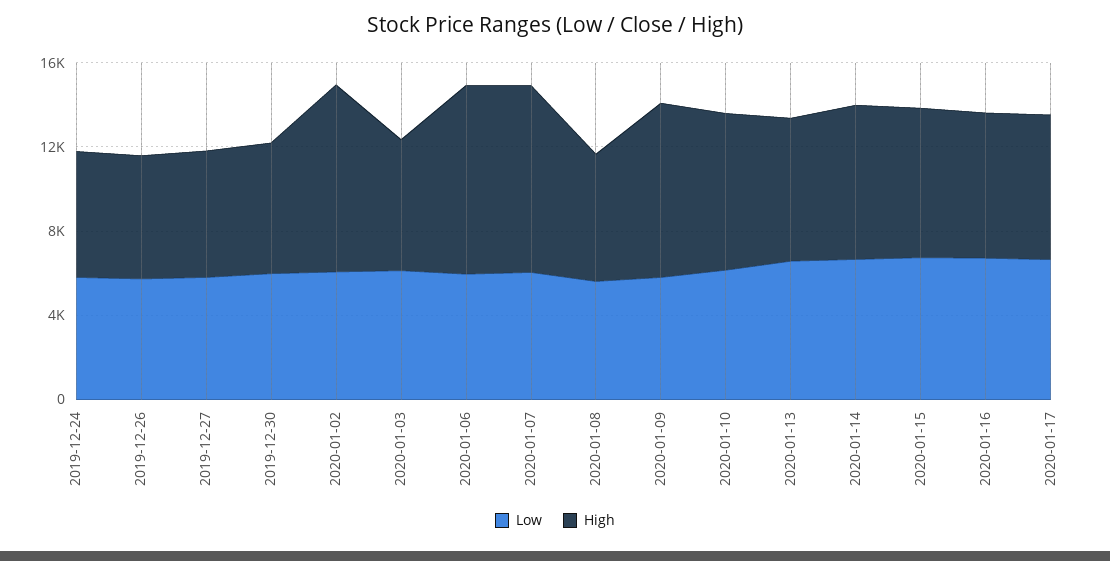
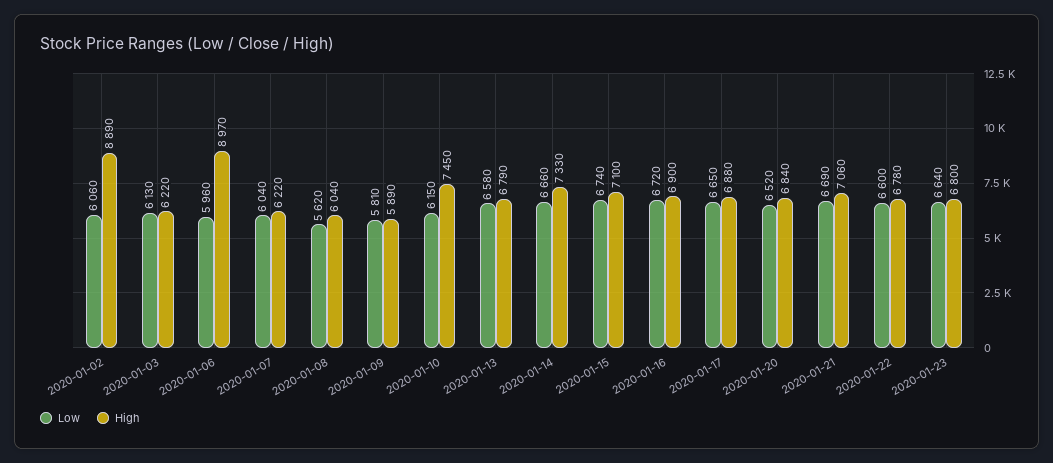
Low, 2019-12-24: 6000 -> none
High, 2019-12-24: 6000 -> none
Low, 2019-12-26: 6000 -> none
High, 2019-12-26: 6000 -> none
Low, 2019-12-27: 6000 -> none
High, 2019-12-27: 6000 -> none
Low, 2019-12-30: 6000 -> none
High, 2019-12-30: 6000 -> none
High, 2020-01-07: 9000 -> 6220
High, 2020-01-09: 8000 -> 5890
Low, 2020-01-20: none -> 6520
High, 2020-01-20: none -> 6840
Low, 2020-01-21: none -> 6690
High, 2020-01-21: none -> 7060
Low, 2020-01-22: none -> 6600
High, 2020-01-22: none -> 6780
Low, 2020-01-23: none -> 6640
High, 2020-01-23: none -> 6800

